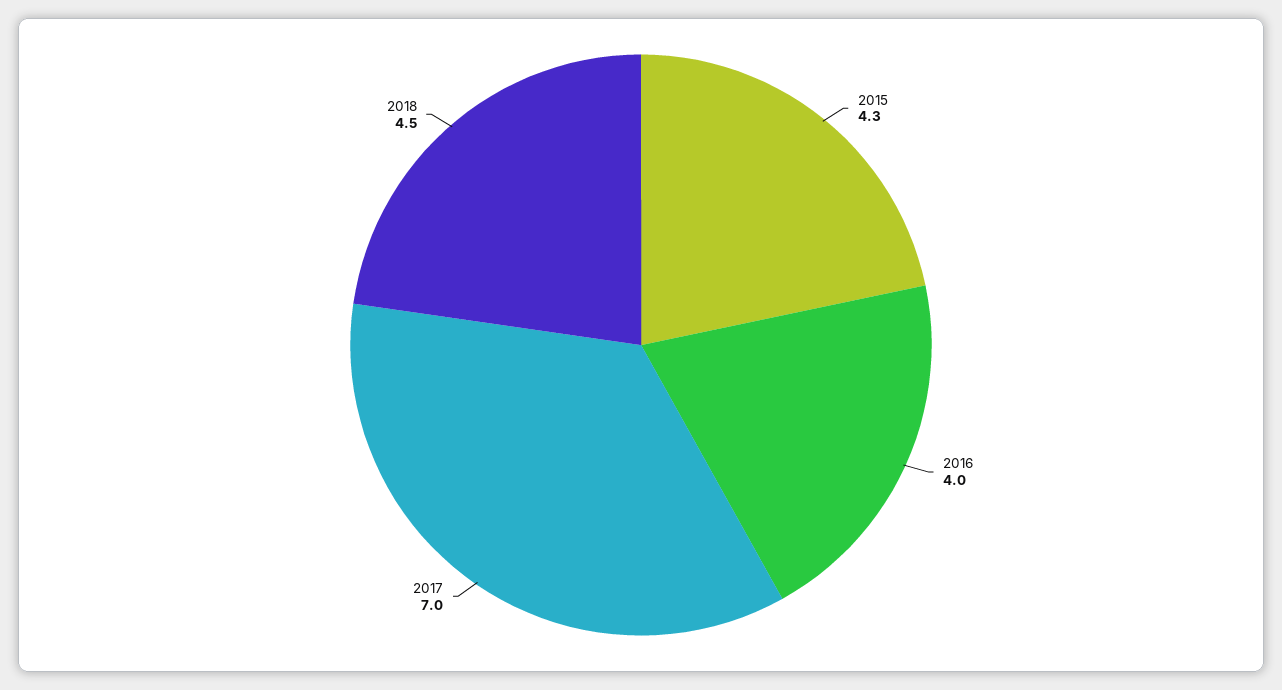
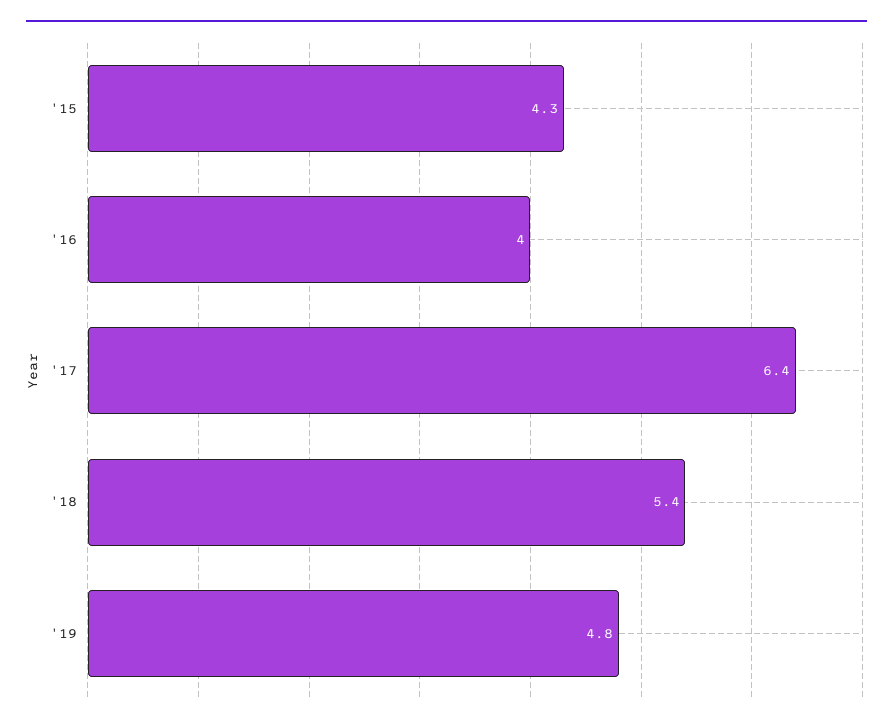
2017: 7 -> 6.4
2018: 4.5 -> 5.4
'19: none -> 4.8

